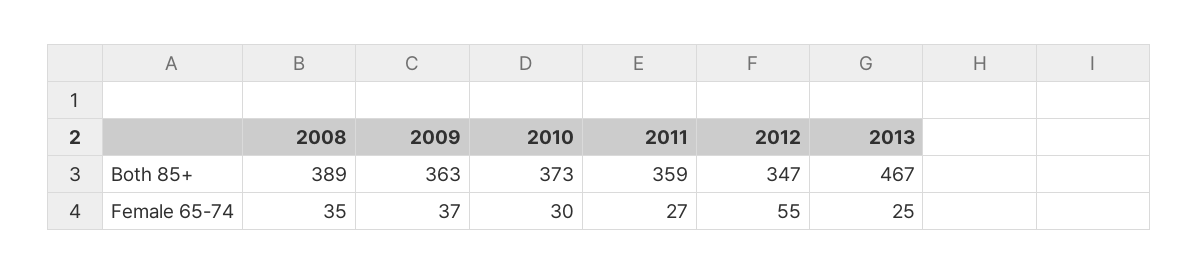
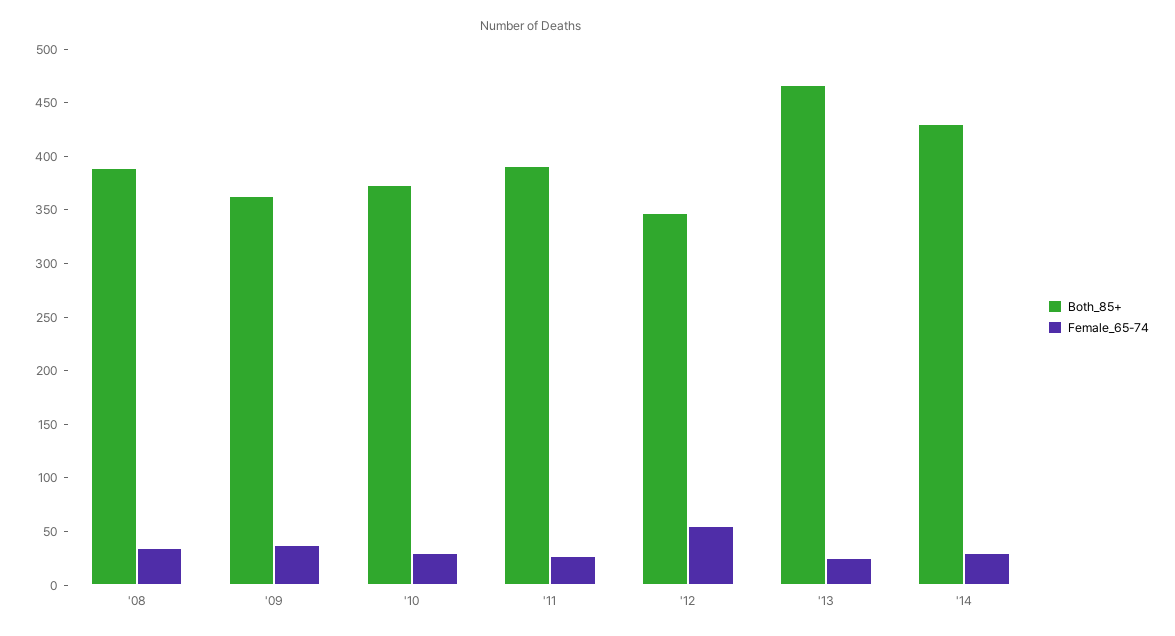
Both 85+, 2011: 359 -> 390
Both 85+, '14: none -> 430
Female 65-74, '14: none -> 30

